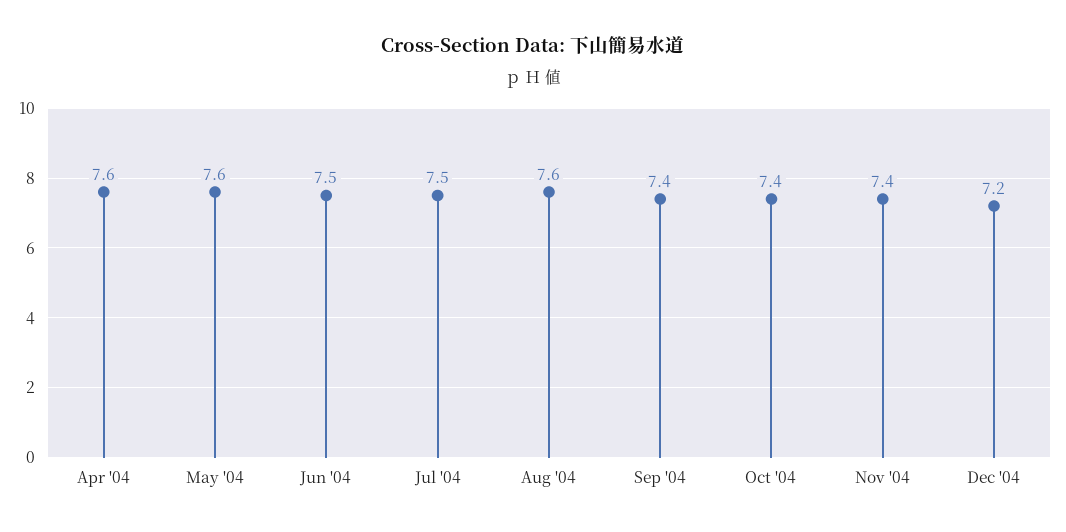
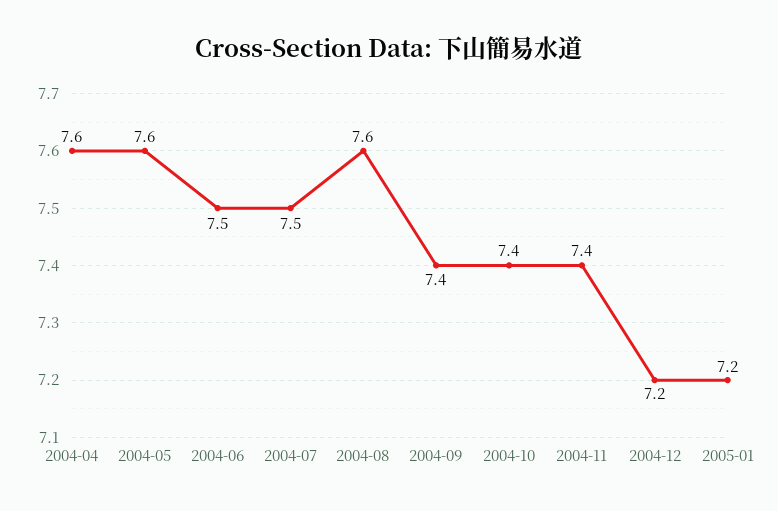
2005-01: none -> 7.2

